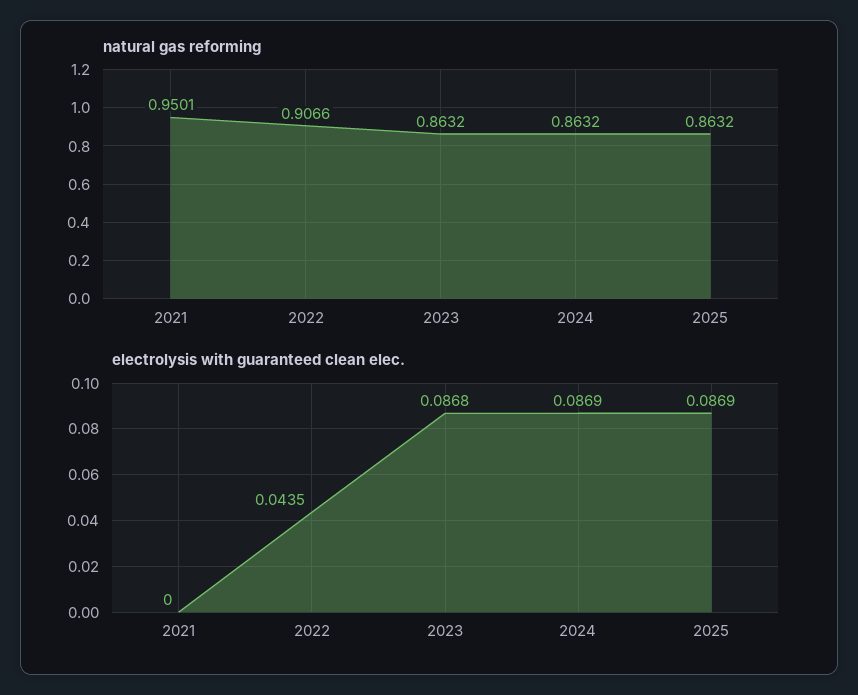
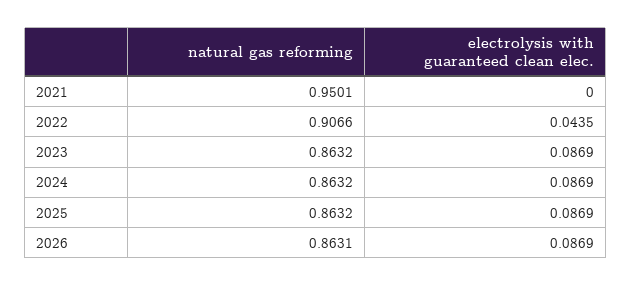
electrolysis with guaranteed clean elec., 2023: 0.0868 -> 0.0869
natural gas reforming, 2026: none -> 0.8631
electrolysis with guaranteed clean elec., 2026: none -> 0.0869

